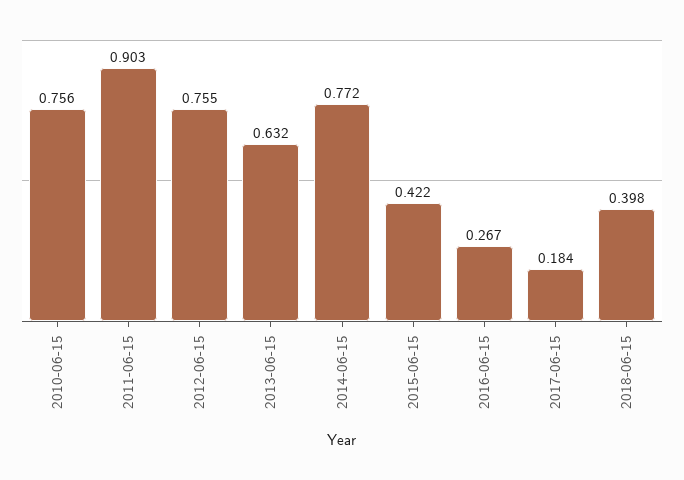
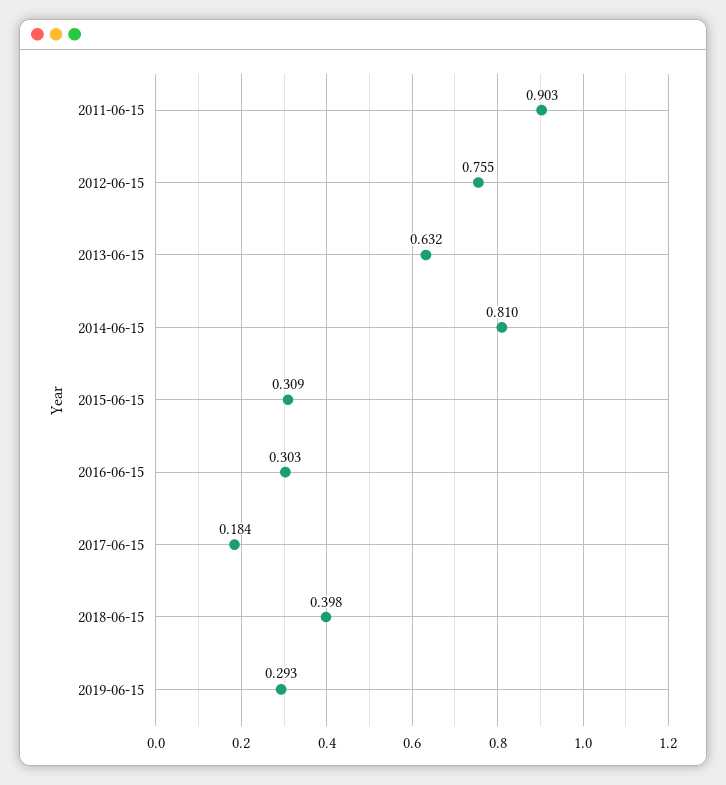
2010-06-15: 0.756 -> none
2014-06-15: 0.772 -> 0.81
2015-06-15: 0.422 -> 0.309
2016-06-15: 0.267 -> 0.303
2019-06-15: none -> 0.293

